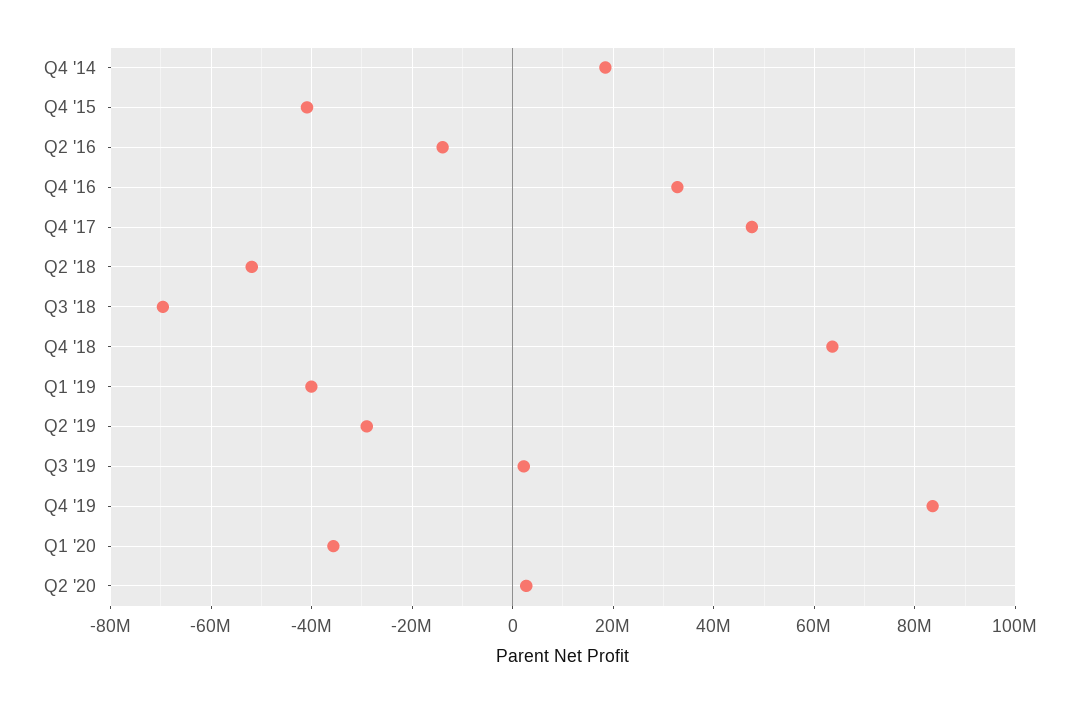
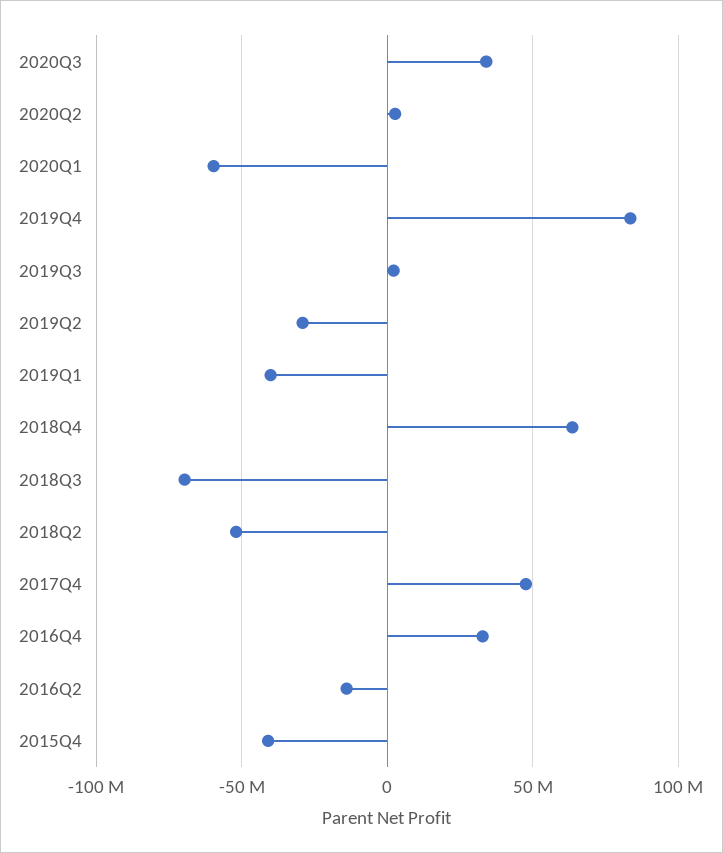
Q4 '14: 18000000 -> none
Q1 '20: -36000000 -> -60000000
2020Q3: none -> 35000000

